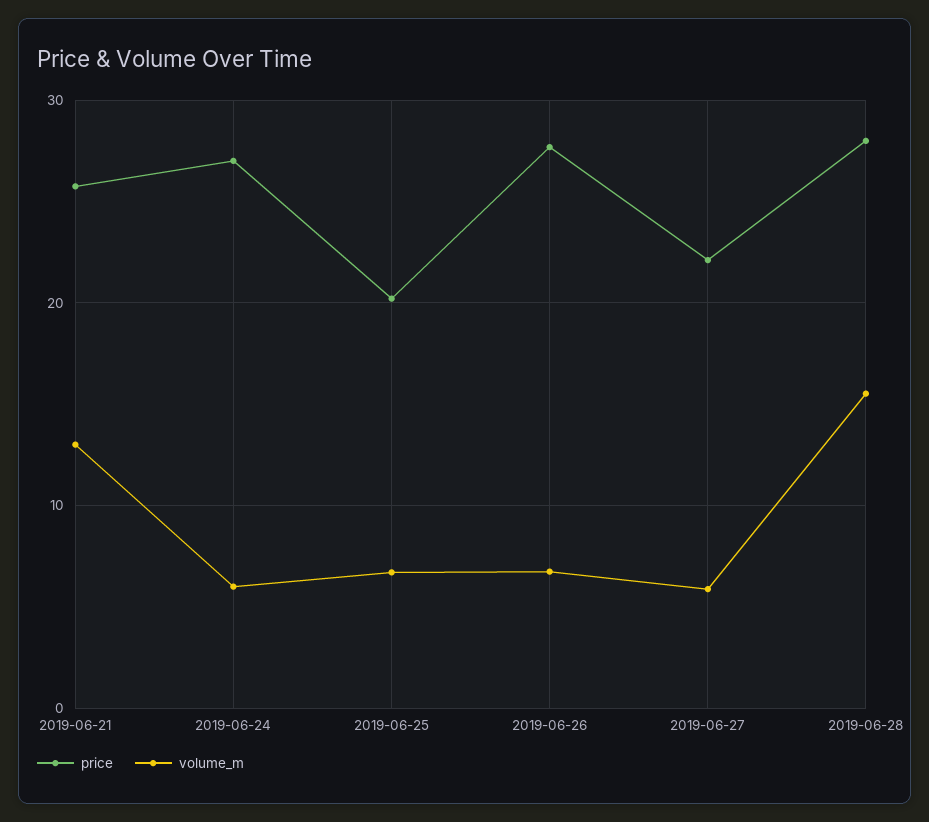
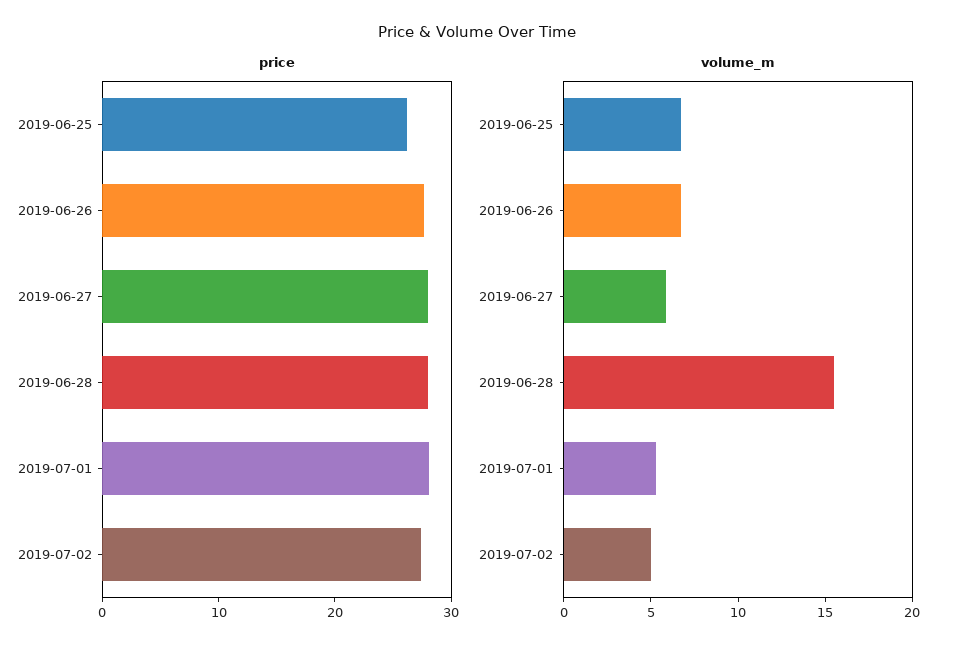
price, 2019-06-21: 26 -> none
volume_m, 2019-06-21: 13 -> none
price, 2019-06-24: 27 -> none
volume_m, 2019-06-24: 6 -> none
price, 2019-06-25: 20 -> 26
price, 2019-06-27: 22 -> 28
price, 2019-07-01: none -> 28
price, 2019-07-02: none -> 28
volume_m, 2019-07-01: none -> 5
volume_m, 2019-07-02: none -> 5

